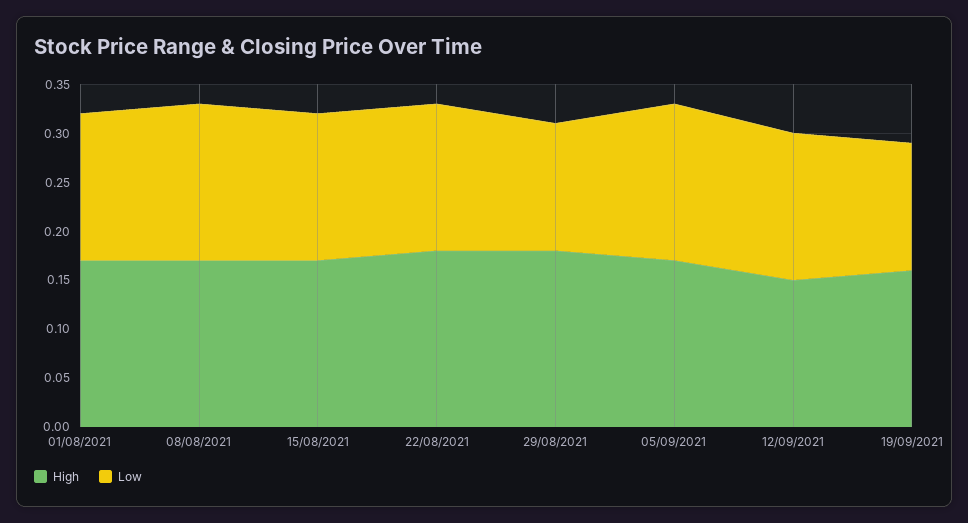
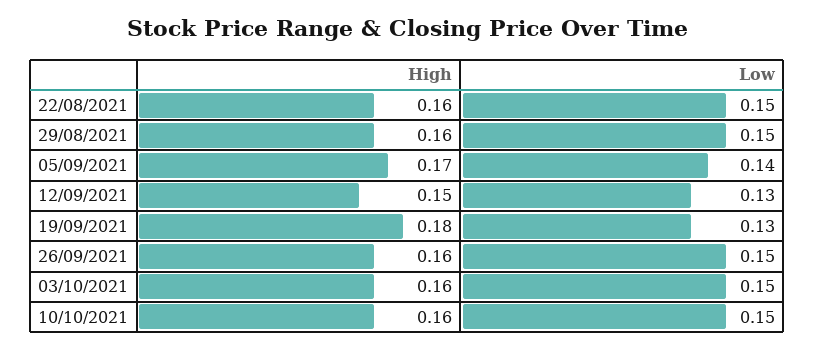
High, 01/08/2021: 0.17 -> none
Low, 01/08/2021: 0.15 -> none
High, 08/08/2021: 0.17 -> none
Low, 08/08/2021: 0.16 -> none
High, 15/08/2021: 0.17 -> none
Low, 15/08/2021: 0.15 -> none
High, 22/08/2021: 0.18 -> 0.16
High, 29/08/2021: 0.18 -> 0.16
Low, 29/08/2021: 0.13 -> 0.15
Low, 05/09/2021: 0.16 -> 0.14
Low, 12/09/2021: 0.15 -> 0.13
High, 19/09/2021: 0.16 -> 0.18
High, 26/09/2021: none -> 0.16
Low, 26/09/2021: none -> 0.15
High, 03/10/2021: none -> 0.16
Low, 03/10/2021: none -> 0.15
High, 10/10/2021: none -> 0.16
Low, 10/10/2021: none -> 0.15

